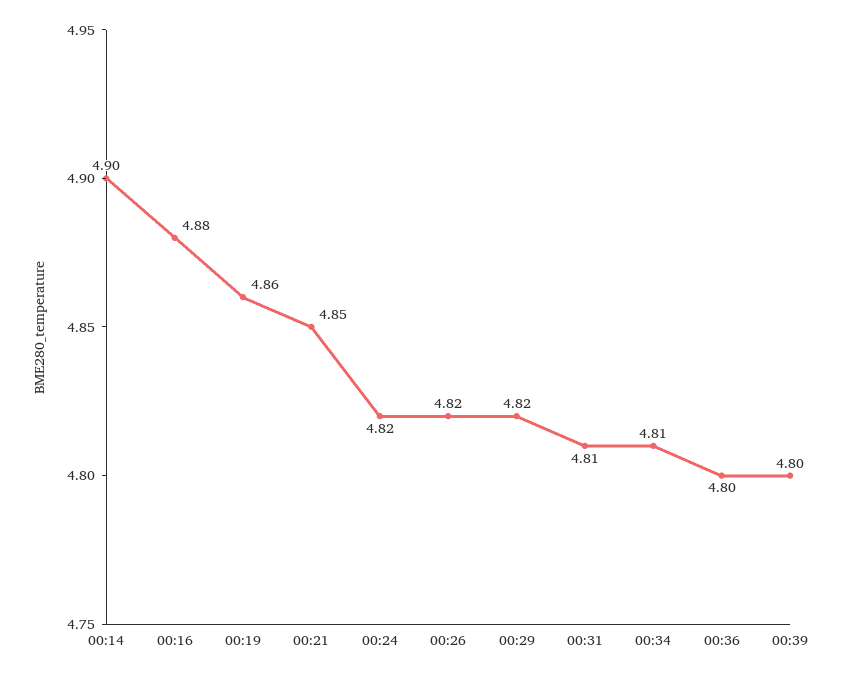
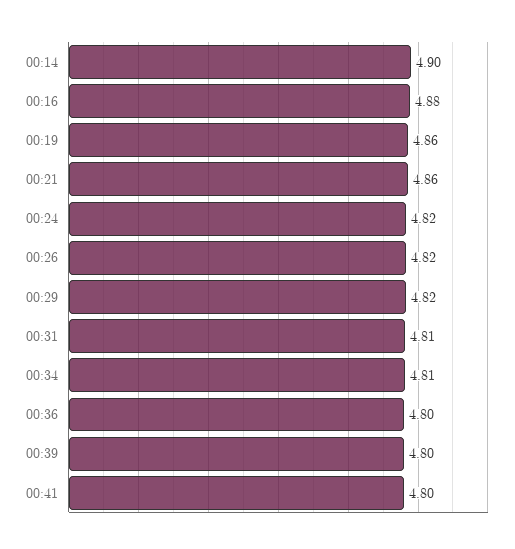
00:21: 4.85 -> 4.86
00:41: none -> 4.8

